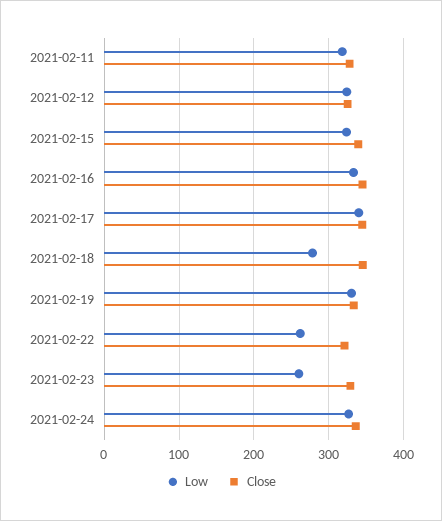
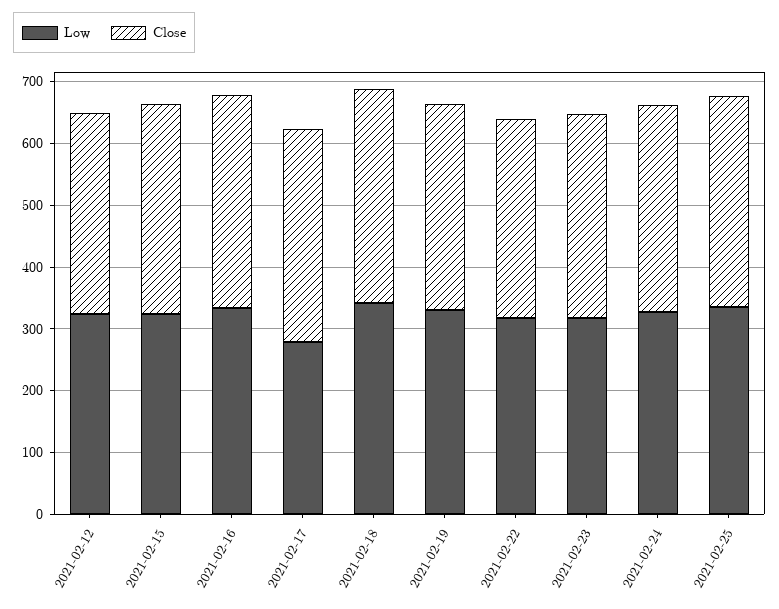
Low, 2021-02-11: 320 -> none
Close, 2021-02-11: 330 -> none
Low, 2021-02-17: 340 -> 280
Low, 2021-02-18: 280 -> 340
Low, 2021-02-22: 260 -> 320
Low, 2021-02-23: 260 -> 320
Low, 2021-02-25: none -> 340
Close, 2021-02-25: none -> 340

